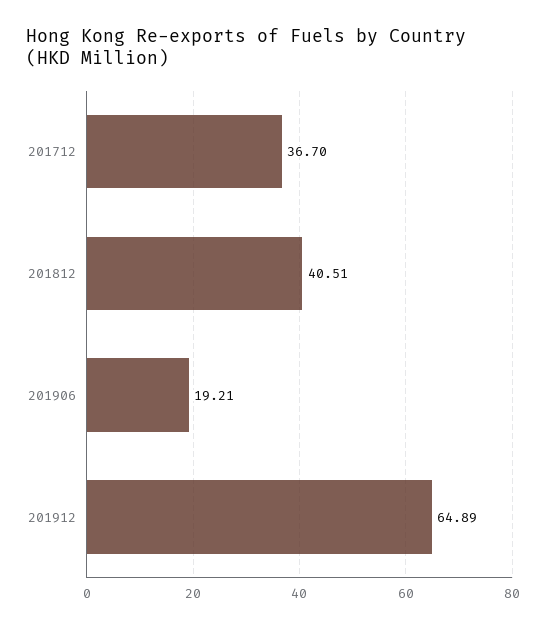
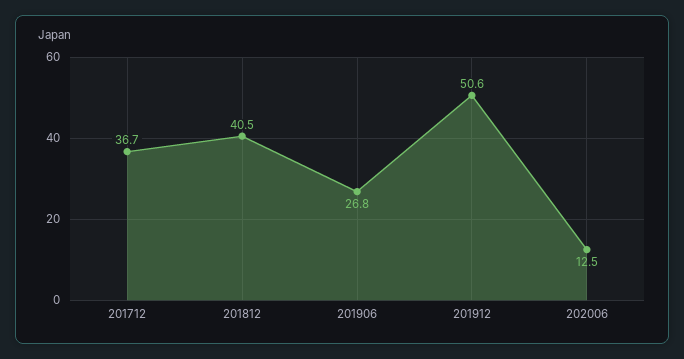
201906: 19.21 -> 26.8
201912: 64.89 -> 50.6
202006: none -> 12.5

